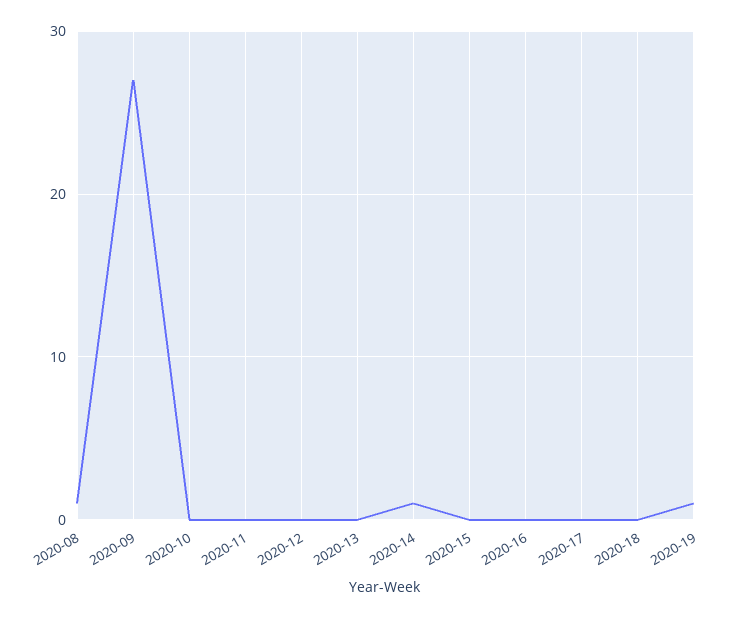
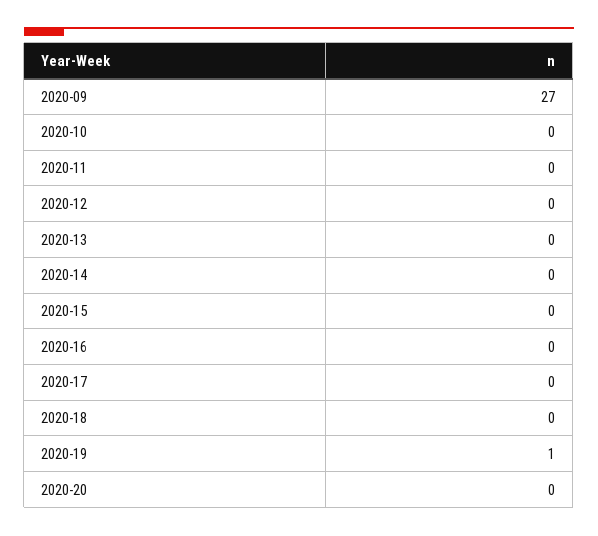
2020-08: 1 -> none
2020-14: 1 -> 0
2020-20: none -> 0

